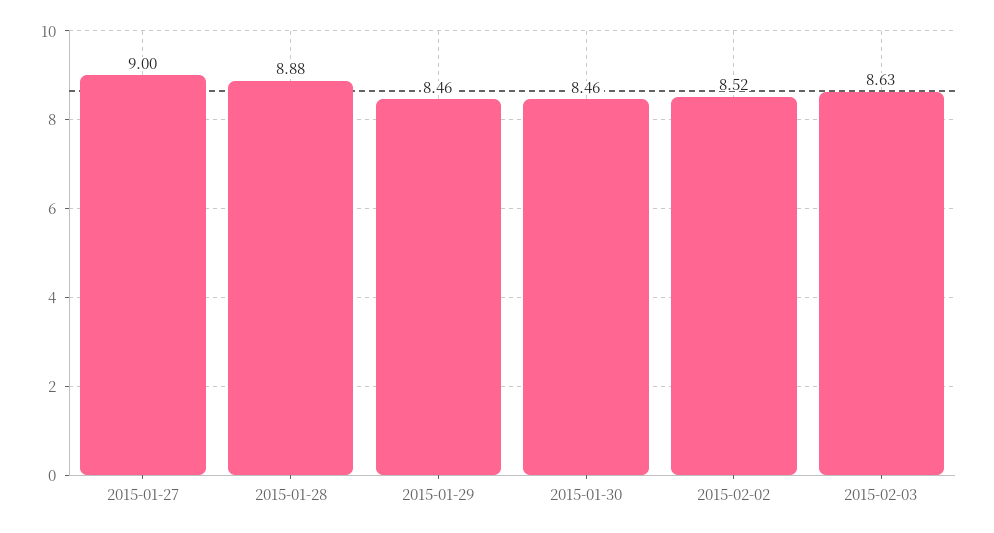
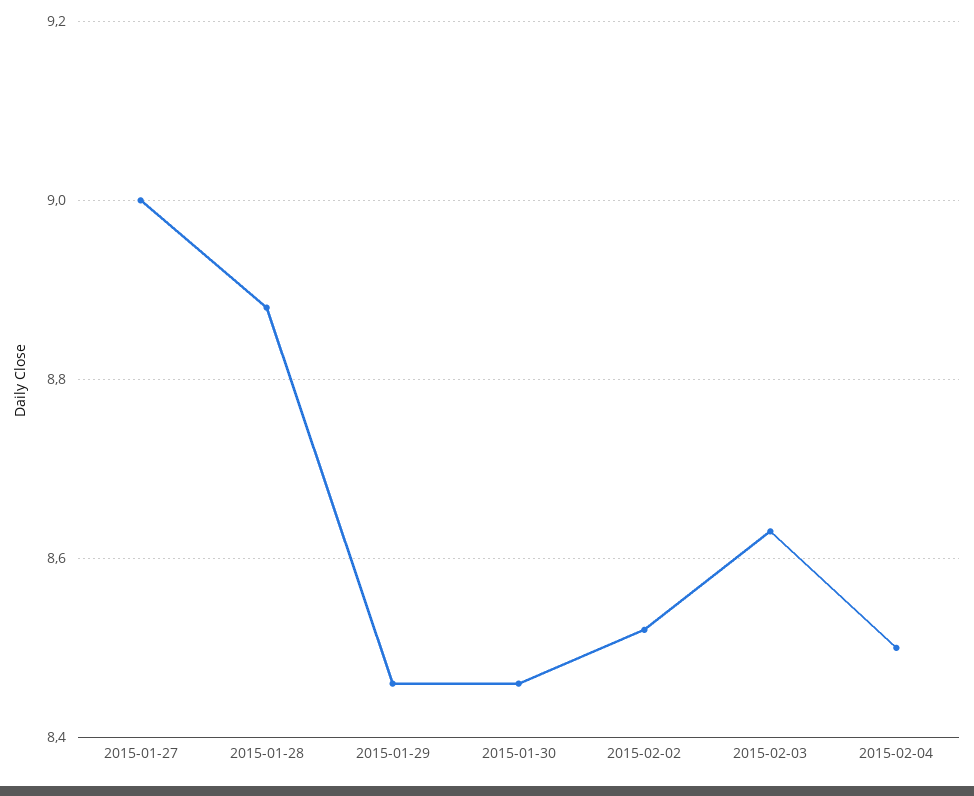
2015-02-04: none -> 8.5

